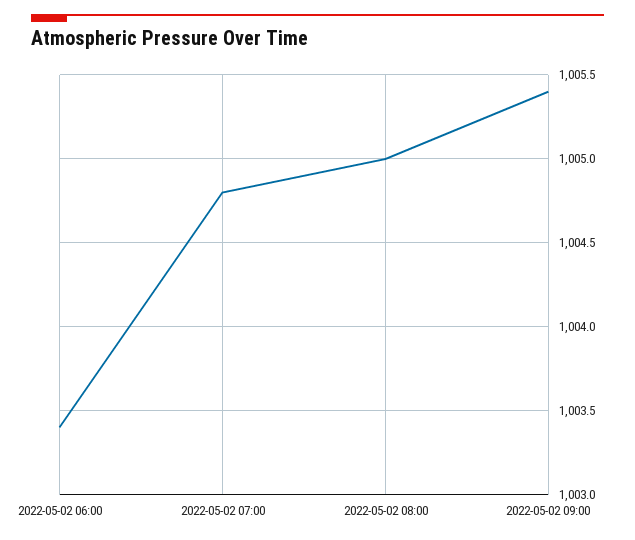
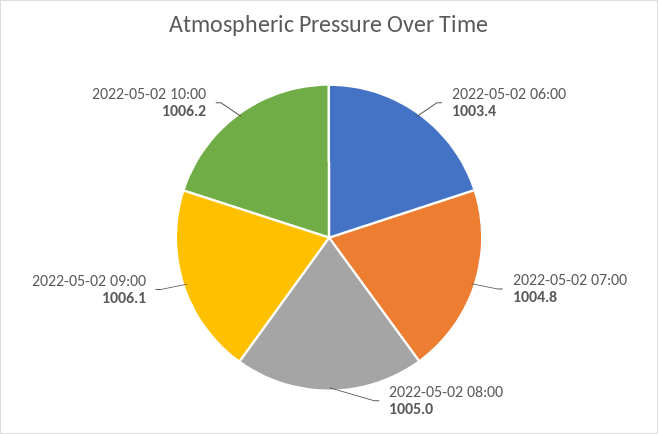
2022-05-02 09:00: 1005.4 -> 1006.1
2022-05-02 10:00: none -> 1006.2

